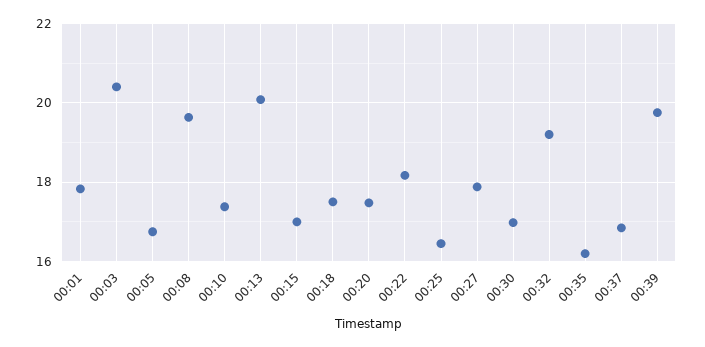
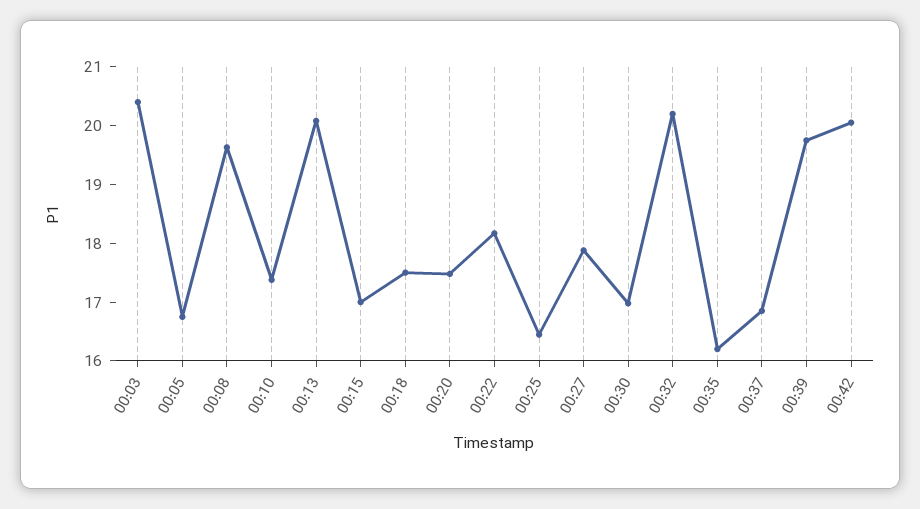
00:01: 17.8 -> none
00:32: 19.2 -> 20.2
00:42: none -> 20

